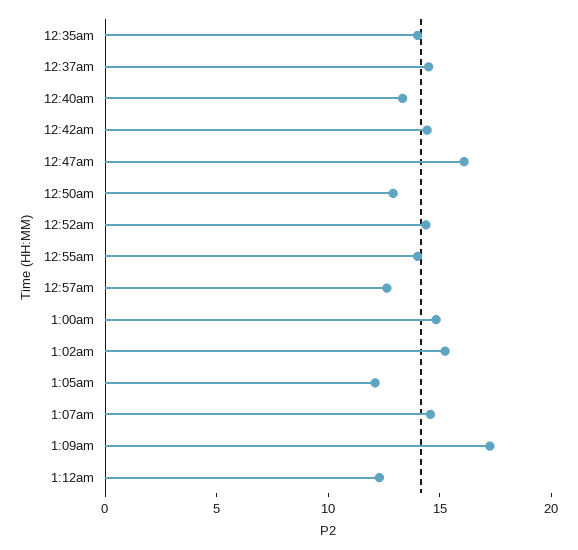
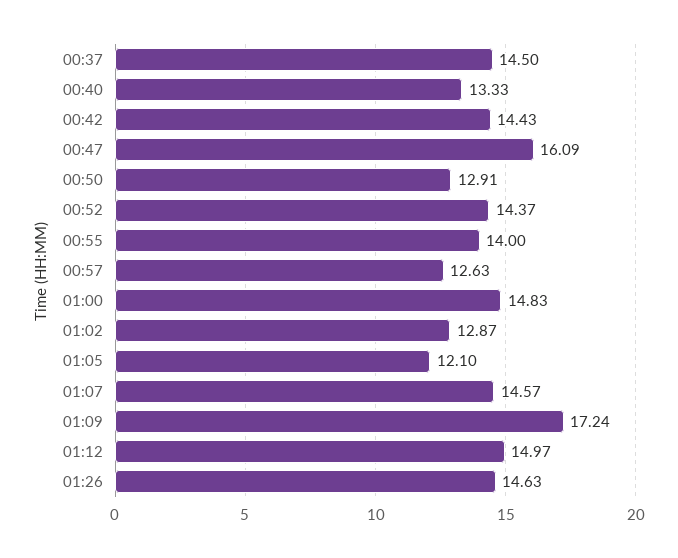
12:35am: 14 -> none
1:02am: 15 -> 12.87
1:12am: 12 -> 14.97
01:26: none -> 14.63

